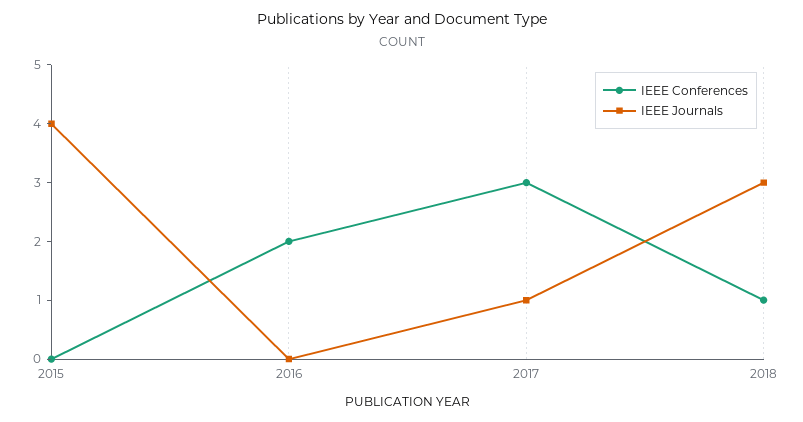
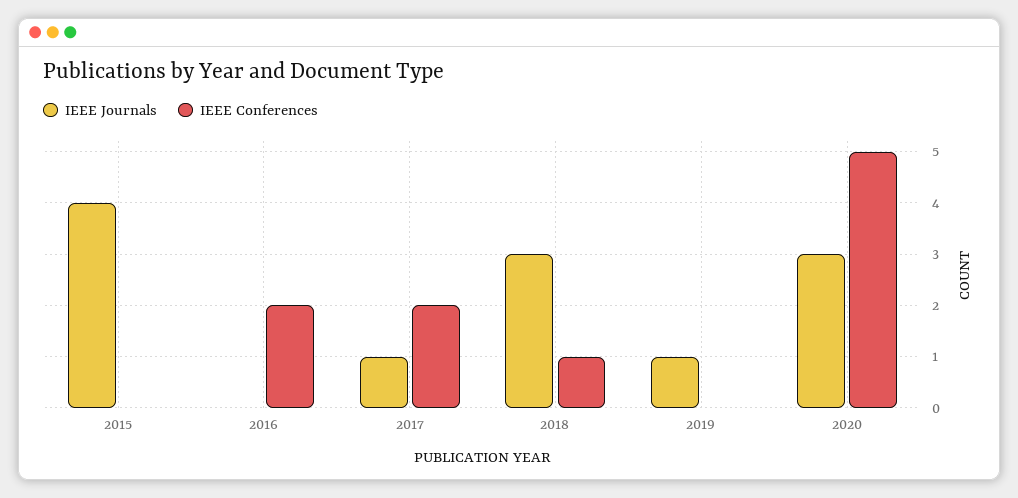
IEEE Conferences, 2017: 3 -> 2
IEEE Journals, 2019: none -> 1
IEEE Conferences, 2019: none -> 0
IEEE Journals, 2020: none -> 3
IEEE Conferences, 2020: none -> 5

